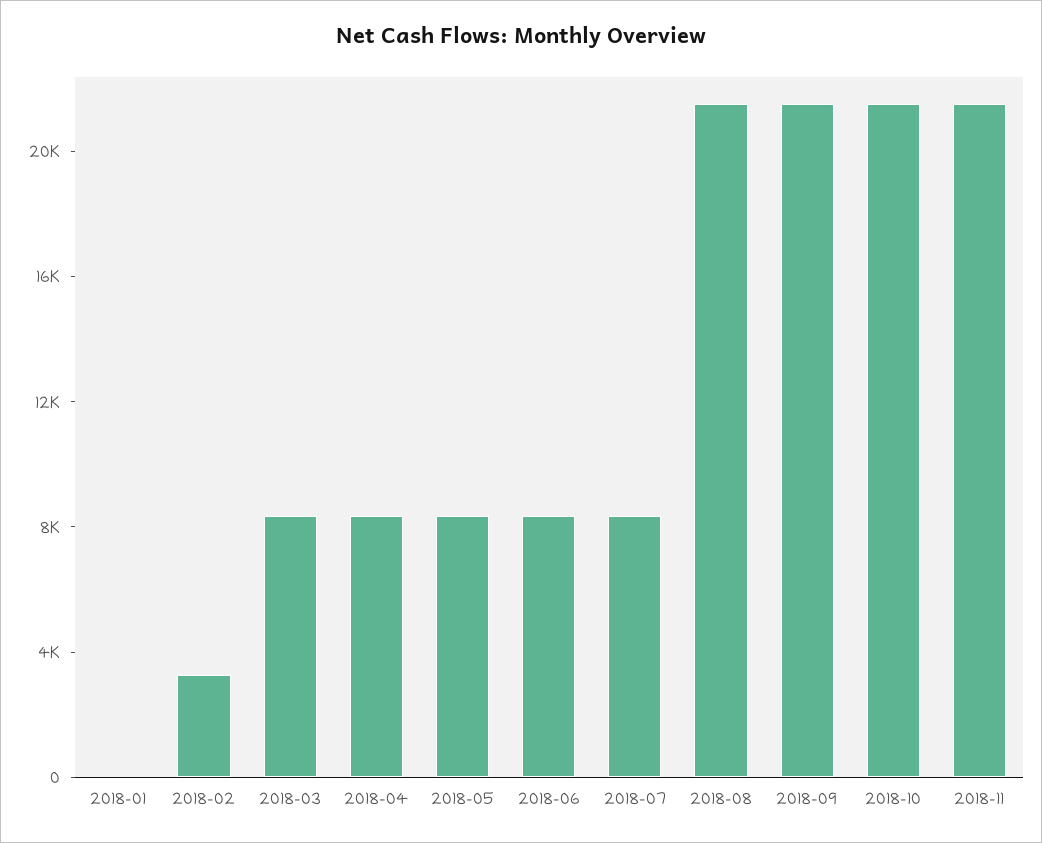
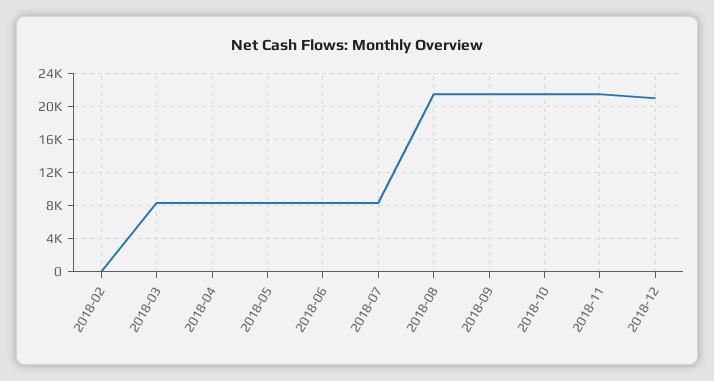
2018-01: 0 -> none
2018-02: 3000 -> 0
2018-12: none -> 21000

